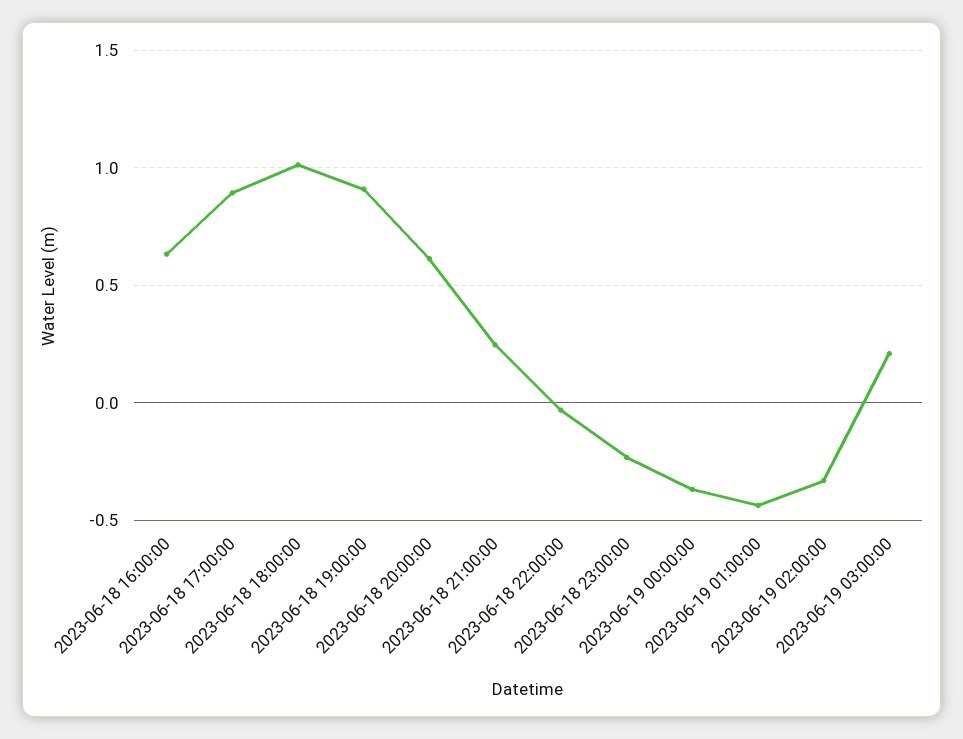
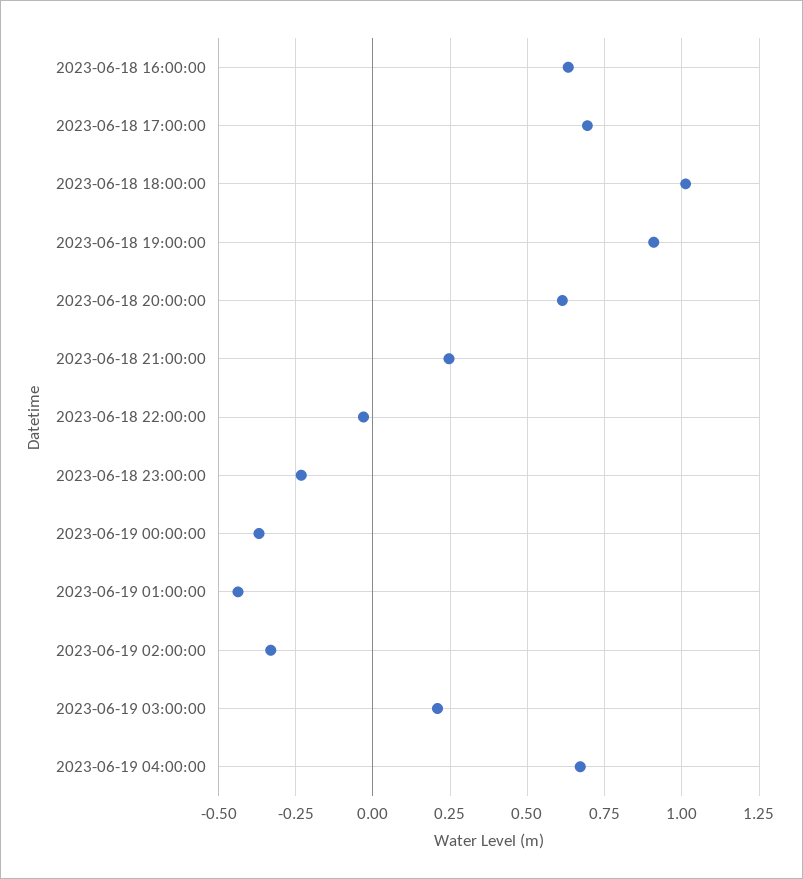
2023-06-18 17:00:00: 0.9 -> 0.7
2023-06-19 04:00:00: none -> 0.675

